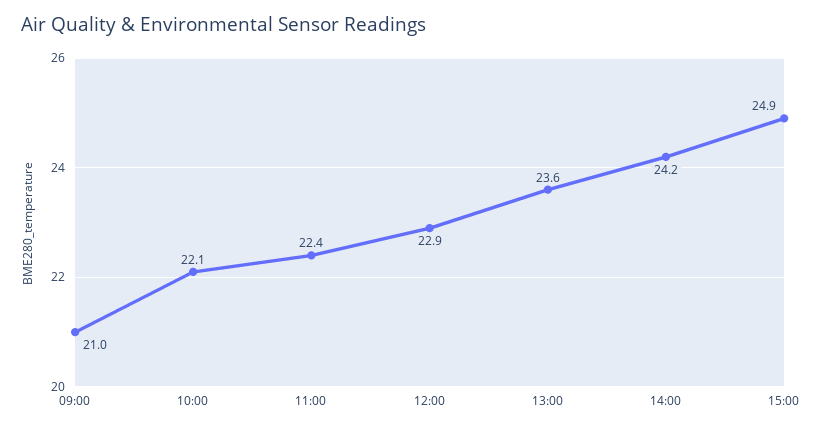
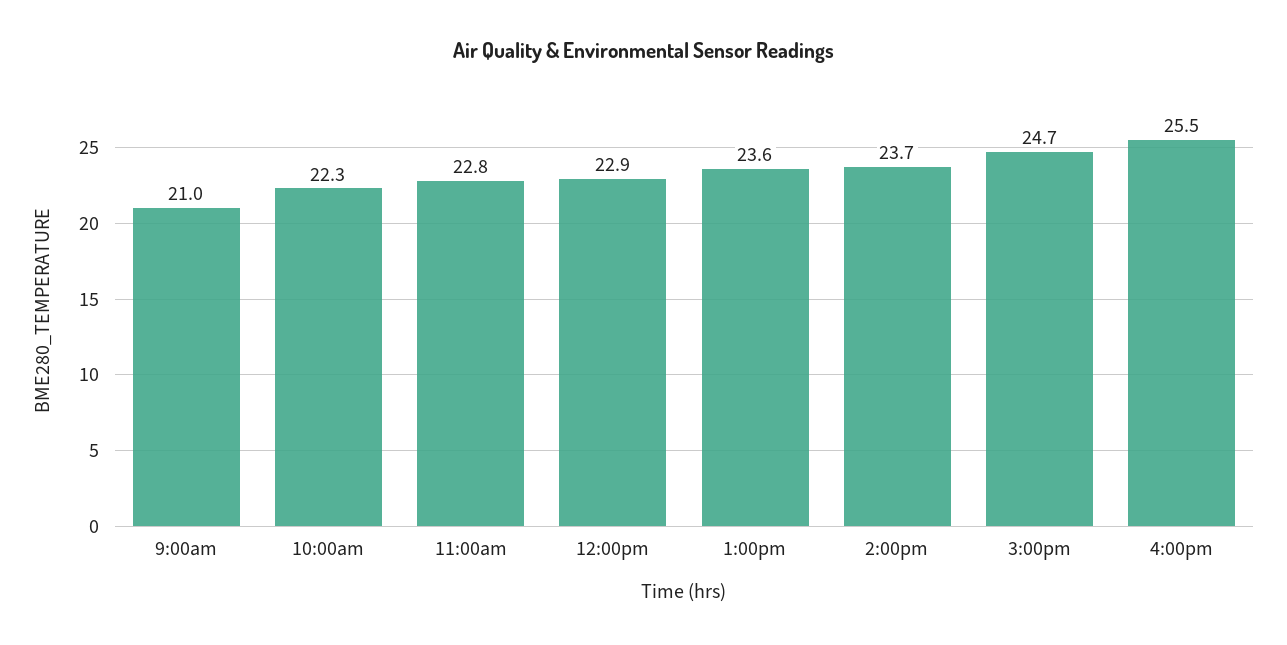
10:00: 22.1 -> 22.3
11:00: 22.4 -> 22.8
14:00: 24.2 -> 23.7
15:00: 24.9 -> 24.7
4:00pm: none -> 25.5

